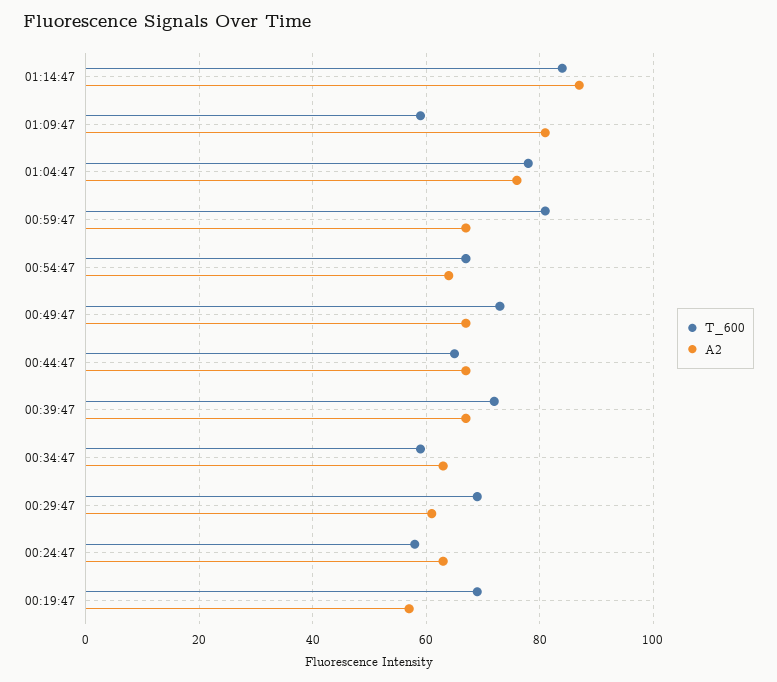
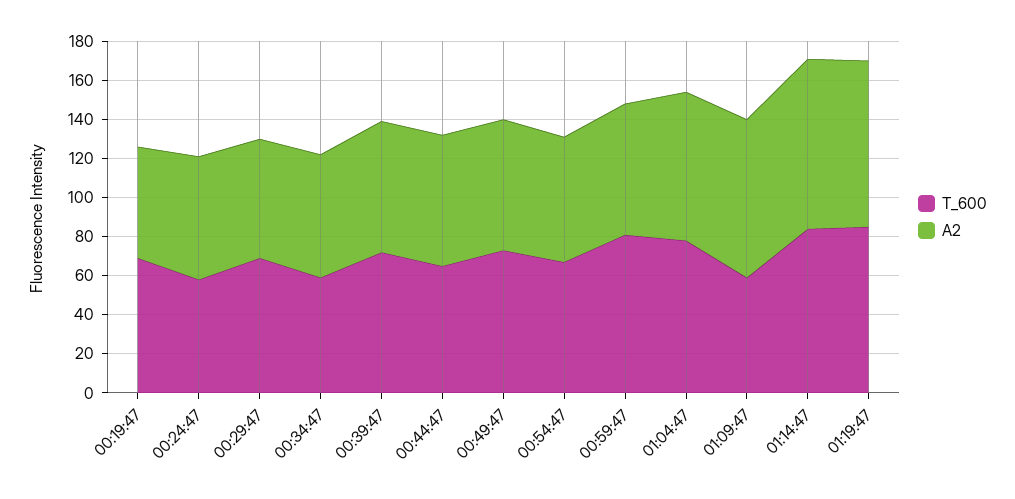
T_600, 01:19:47: none -> 85
A2, 01:19:47: none -> 85

